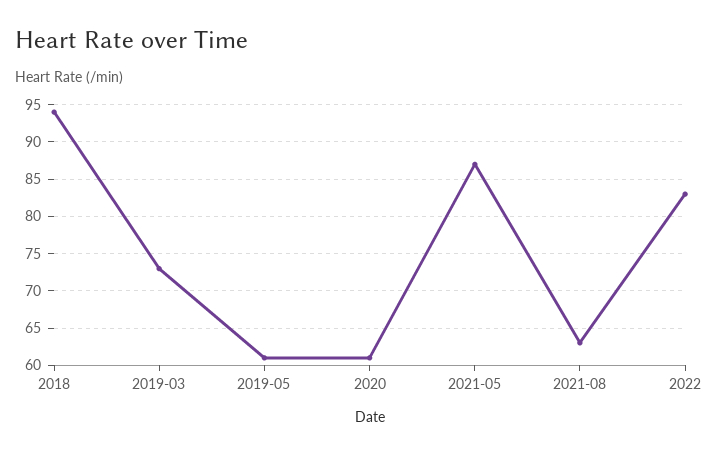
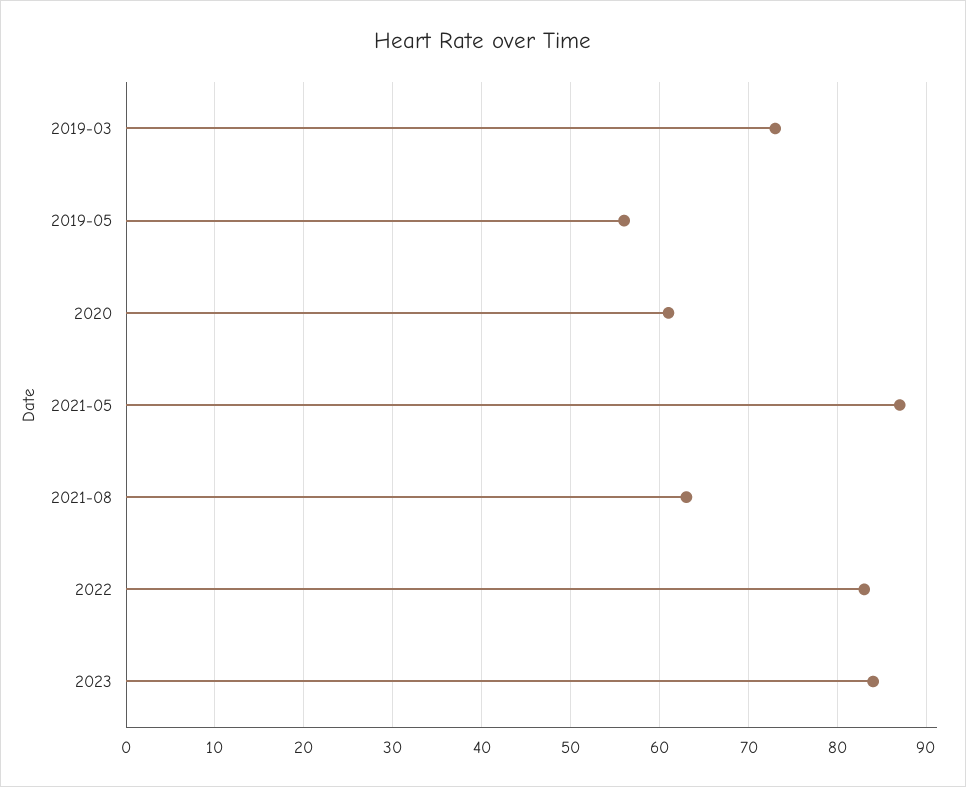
2018: 94 -> none
2019-05: 61 -> 56
2023: none -> 84

